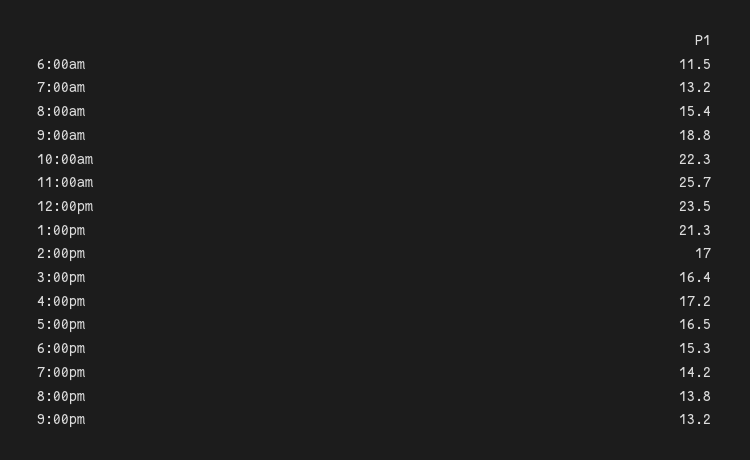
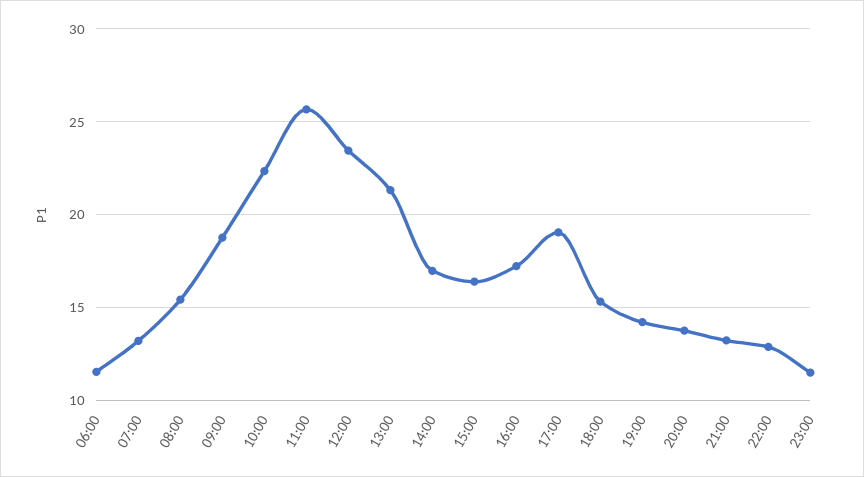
5:00pm: 16.5 -> 19
22:00: none -> 13
23:00: none -> 11.5

